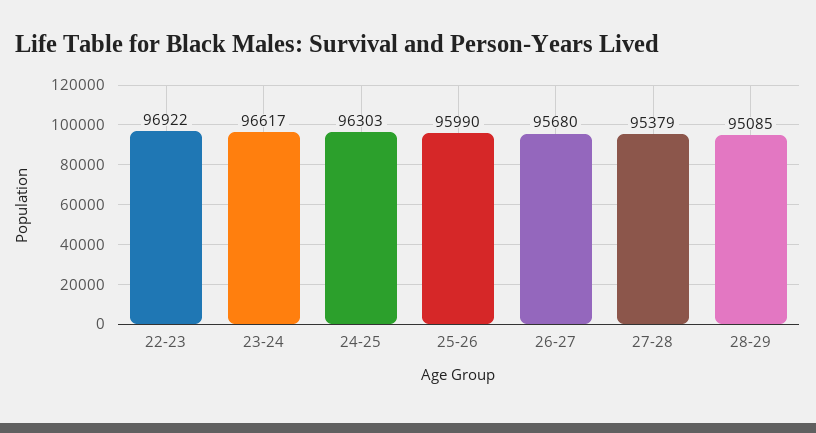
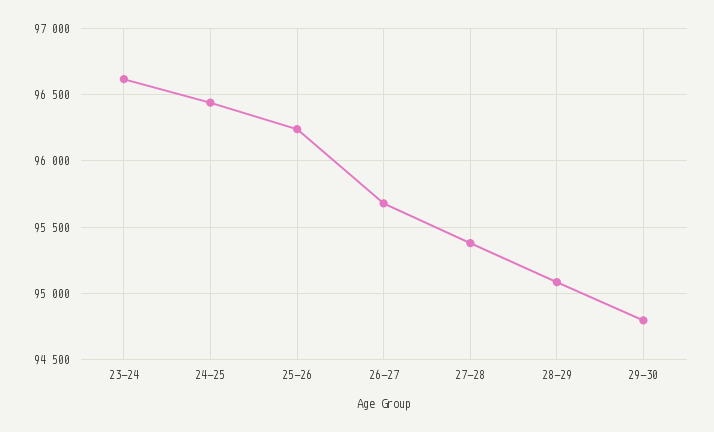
22-23: 96922 -> none
24-25: 96303 -> 96450
25-26: 95990 -> 96250
29-30: none -> 94800

